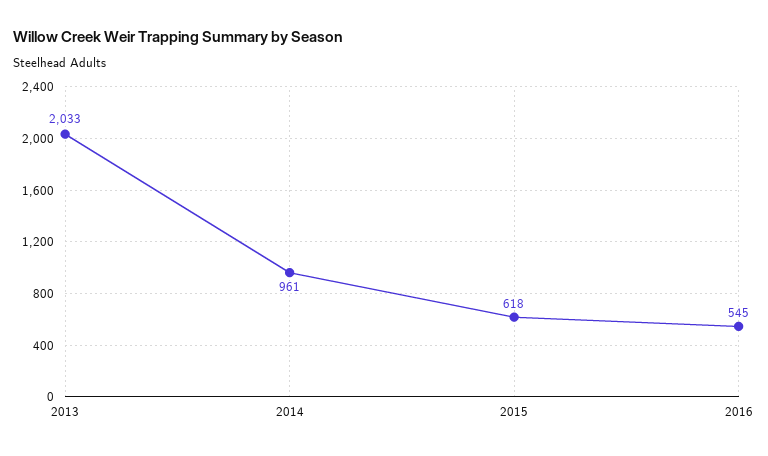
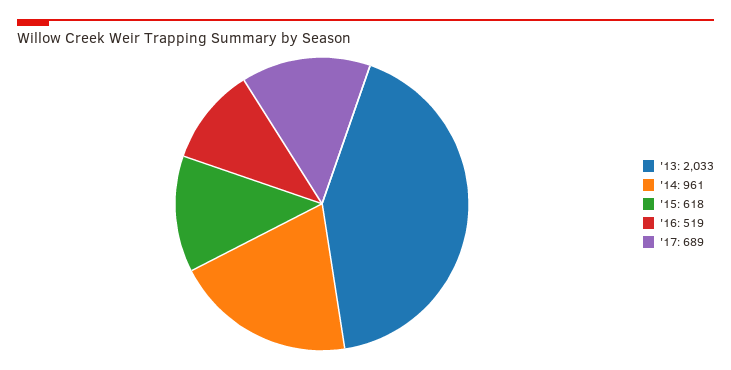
2016: 545 -> 519
'17: none -> 689

